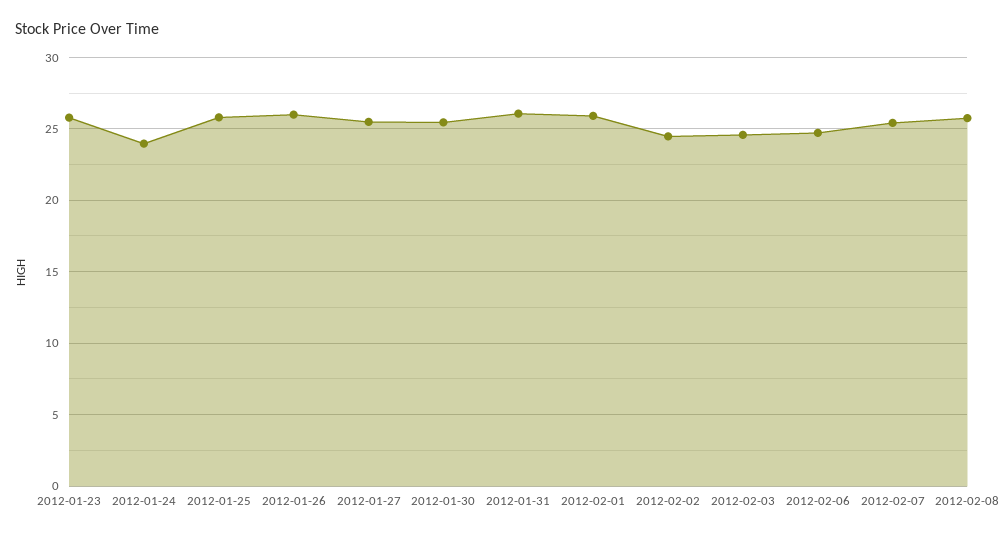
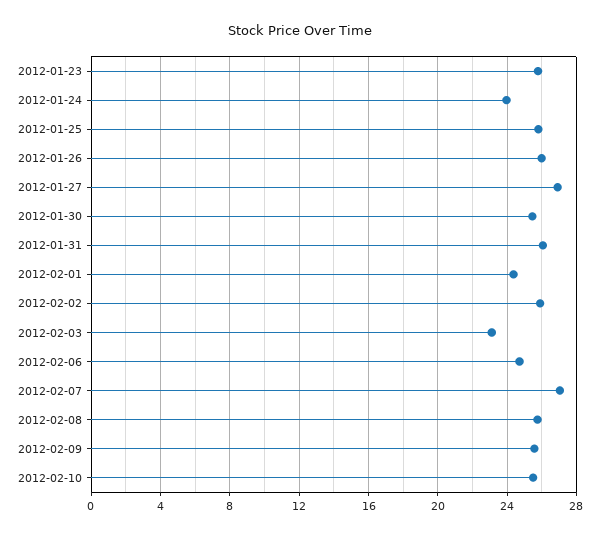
2012-01-27: 25.5 -> 27
2012-02-01: 26 -> 24.5
2012-02-02: 24.5 -> 26
2012-02-03: 24.5 -> 23
2012-02-07: 25.5 -> 27
2012-02-09: none -> 25.5
2012-02-10: none -> 25.5

